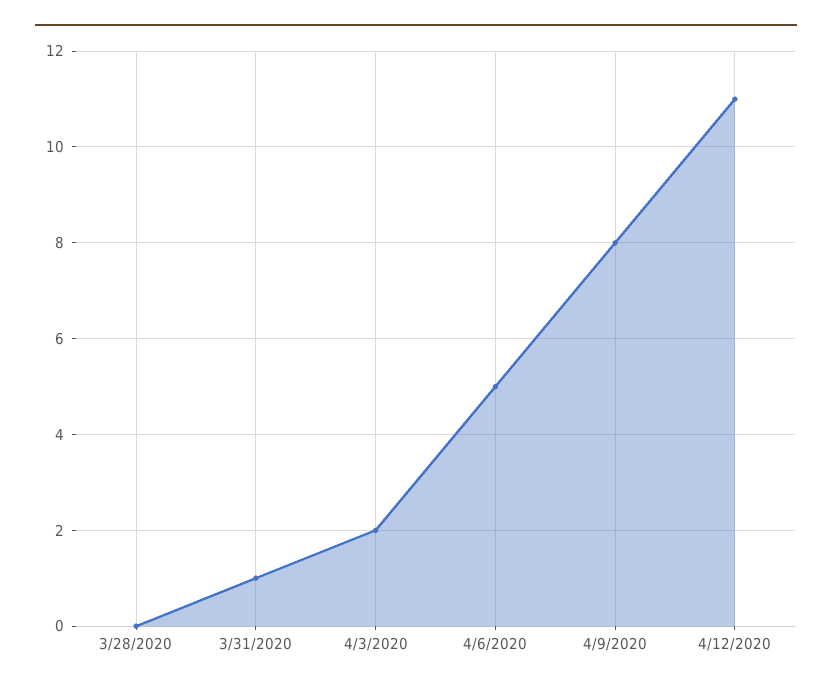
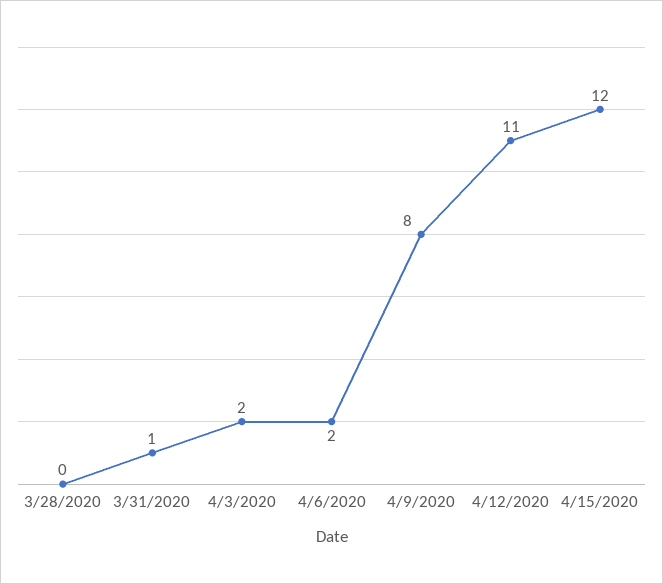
4/6/2020: 5 -> 2
4/15/2020: none -> 12

